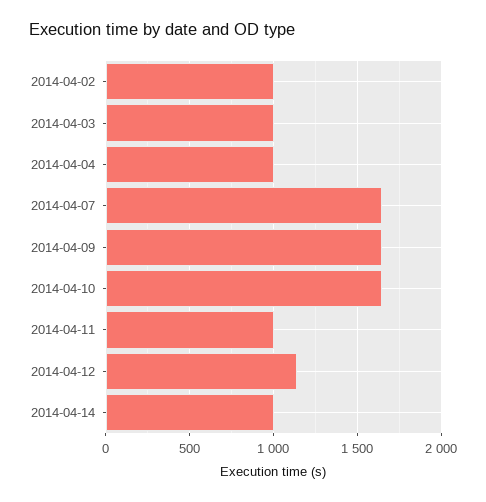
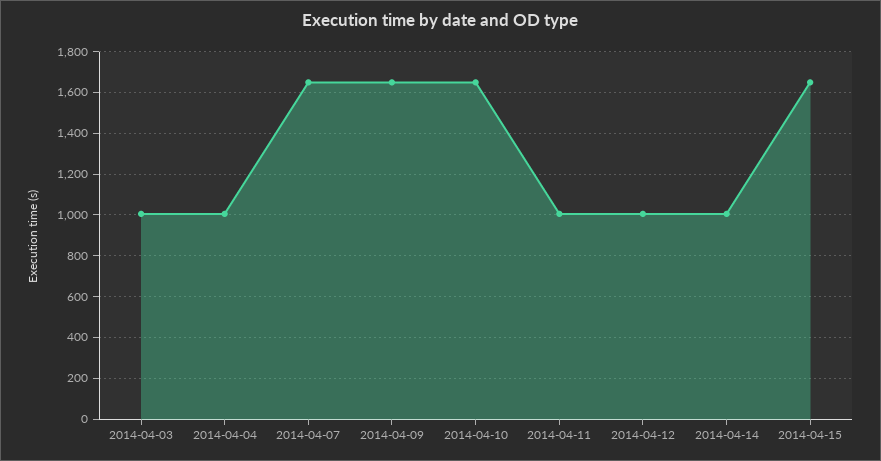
2014-04-02: 1000 -> none
2014-04-12: 1150 -> 1000
2014-04-15: none -> 1650

